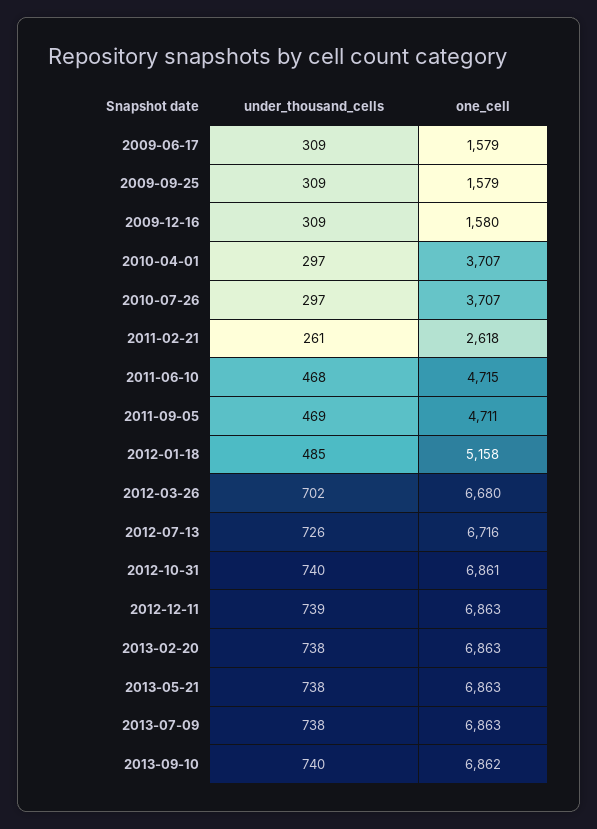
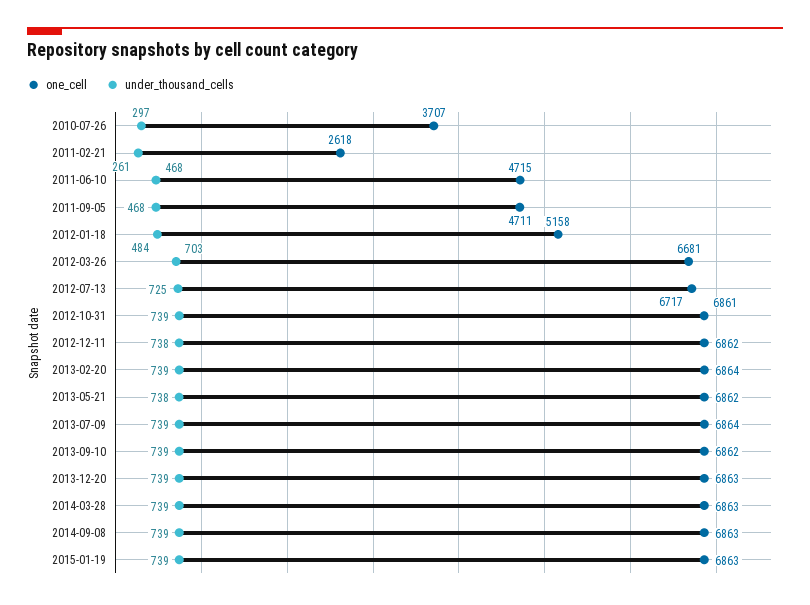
under_thousand_cells, 2009-06-17: 309 -> none
one_cell, 2009-06-17: 1579 -> none
under_thousand_cells, 2009-09-25: 309 -> none
one_cell, 2009-09-25: 1579 -> none
under_thousand_cells, 2009-12-16: 309 -> none
one_cell, 2009-12-16: 1580 -> none
under_thousand_cells, 2010-04-01: 297 -> none
one_cell, 2010-04-01: 3707 -> none
under_thousand_cells, 2011-09-05: 469 -> 468
under_thousand_cells, 2012-01-18: 485 -> 484
under_thousand_cells, 2012-03-26: 702 -> 703
one_cell, 2012-03-26: 6680 -> 6681
under_thousand_cells, 2012-07-13: 726 -> 725
one_cell, 2012-07-13: 6716 -> 6717
under_thousand_cells, 2012-10-31: 740 -> 739
under_thousand_cells, 2012-12-11: 739 -> 738
one_cell, 2012-12-11: 6863 -> 6862
under_thousand_cells, 2013-02-20: 738 -> 739
one_cell, 2013-02-20: 6863 -> 6864
one_cell, 2013-05-21: 6863 -> 6862
under_thousand_cells, 2013-07-09: 738 -> 739
one_cell, 2013-07-09: 6863 -> 6864
under_thousand_cells, 2013-09-10: 740 -> 739
one_cell, 2013-12-20: none -> 6863
under_thousand_cells, 2013-12-20: none -> 739
one_cell, 2014-03-28: none -> 6863
under_thousand_cells, 2014-03-28: none -> 739
one_cell, 2014-09-08: none -> 6863
under_thousand_cells, 2014-09-08: none -> 739
one_cell, 2015-01-19: none -> 6863
under_thousand_cells, 2015-01-19: none -> 739

